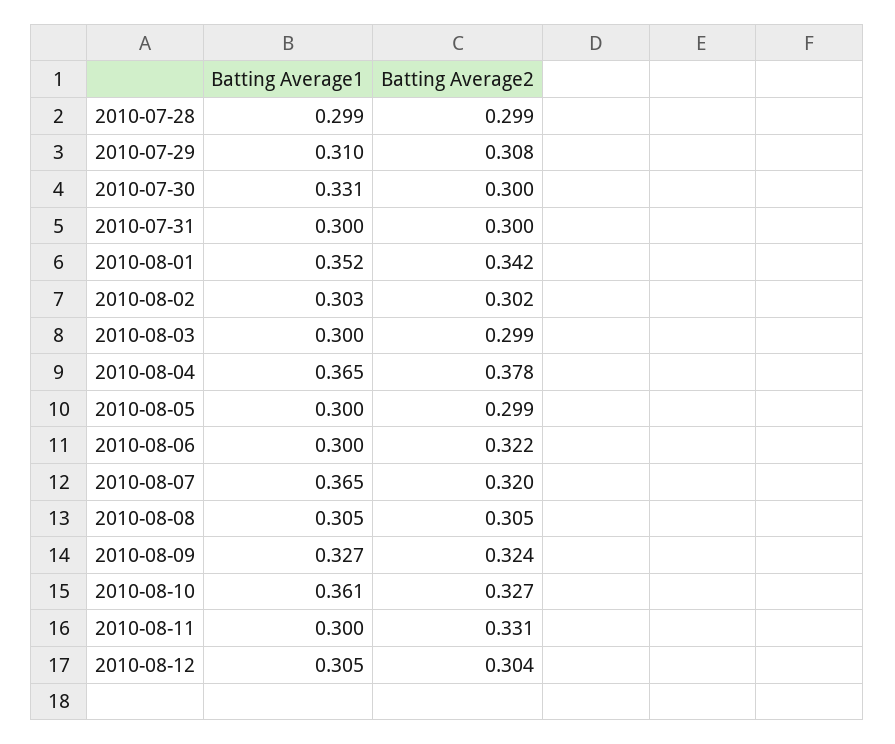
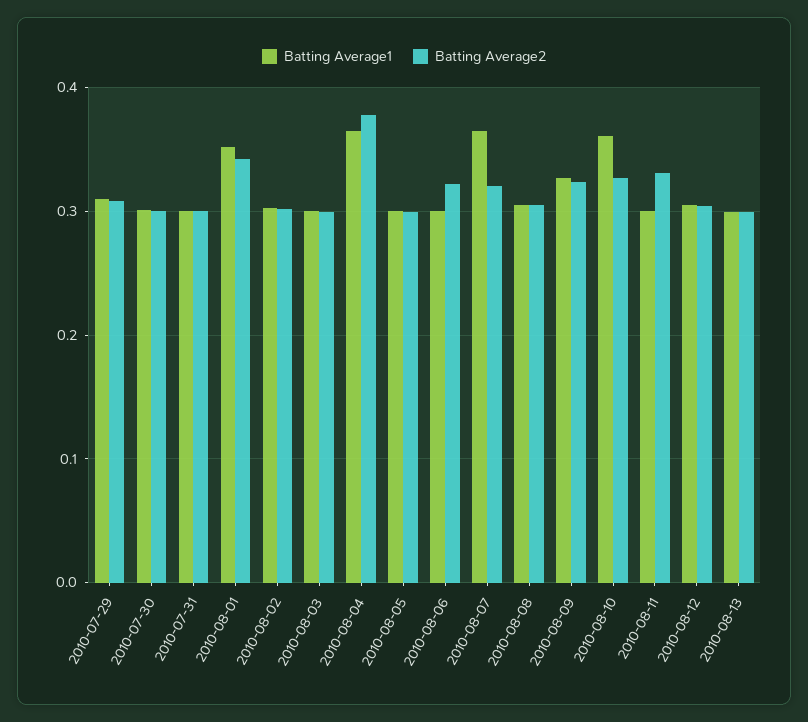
Batting Average1, 2010-07-28: 0.299 -> none
Batting Average2, 2010-07-28: 0.299 -> none
Batting Average1, 2010-07-30: 0.331 -> 0.3
Batting Average1, 2010-08-13: none -> 0.3
Batting Average2, 2010-08-13: none -> 0.3

